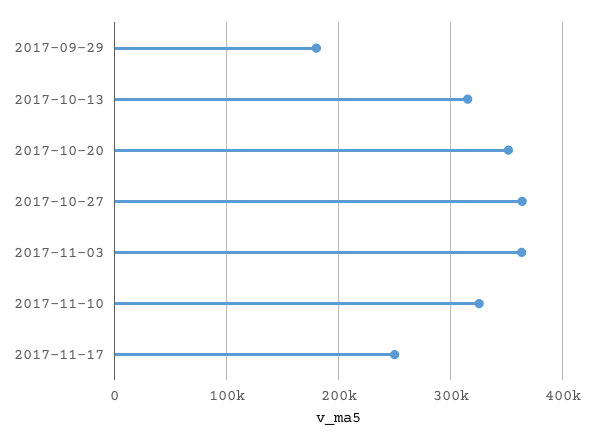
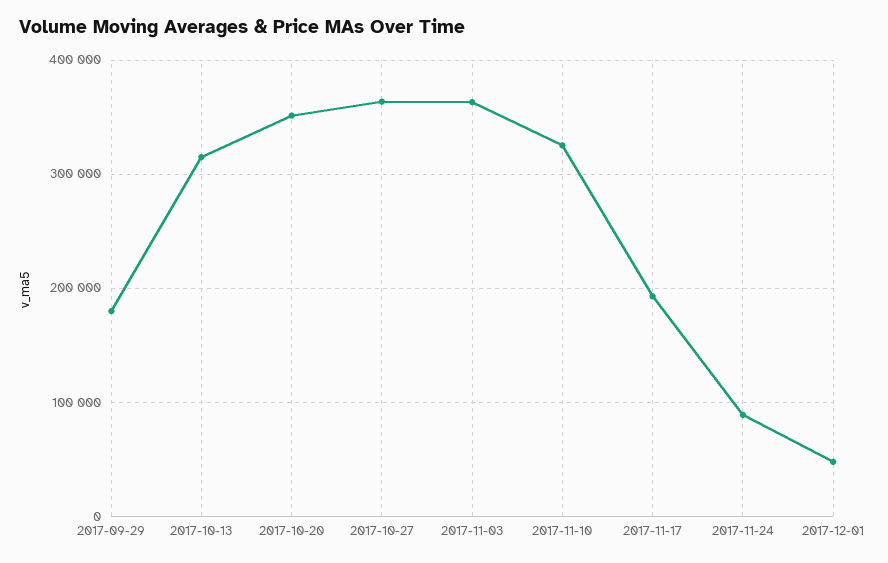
2017-11-17: 250000 -> 190000
2017-11-24: none -> 90000
2017-12-01: none -> 50000

